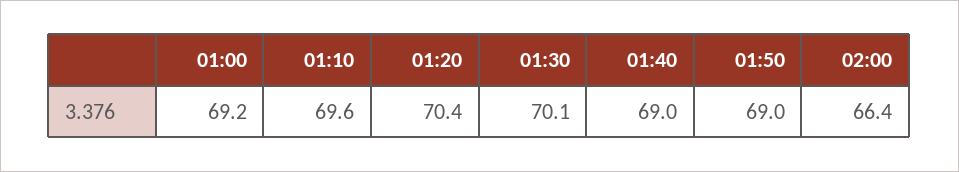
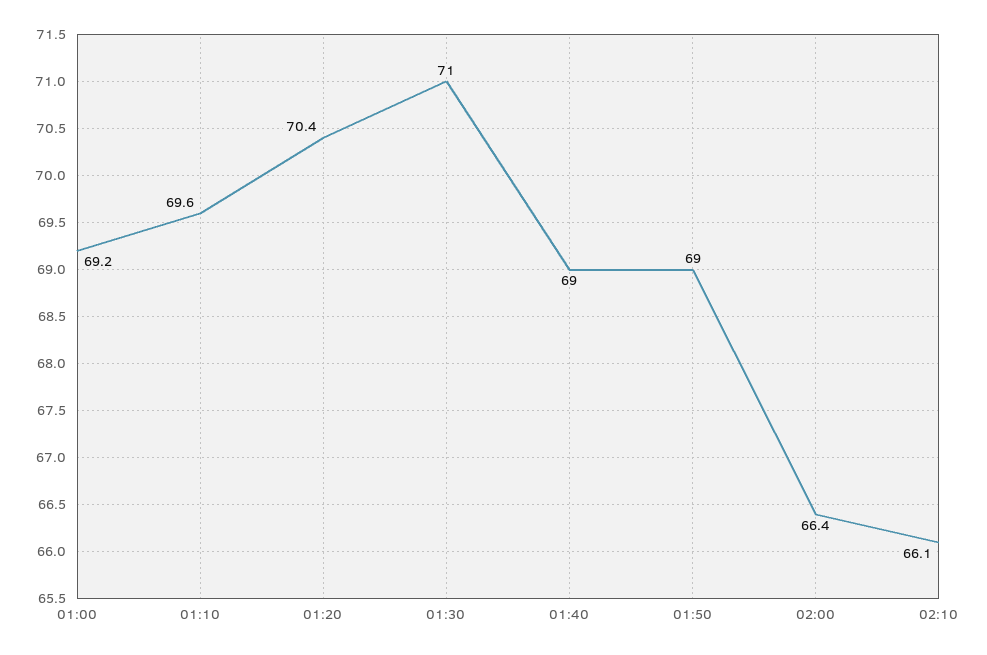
01:30: 70.1 -> 71
02:10: none -> 66.1

